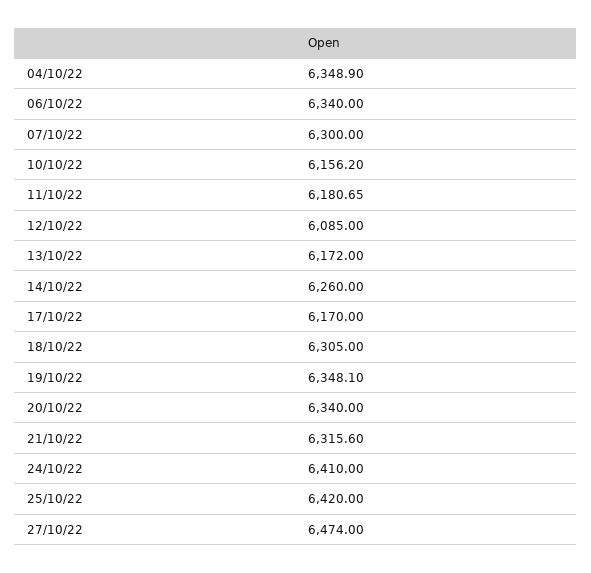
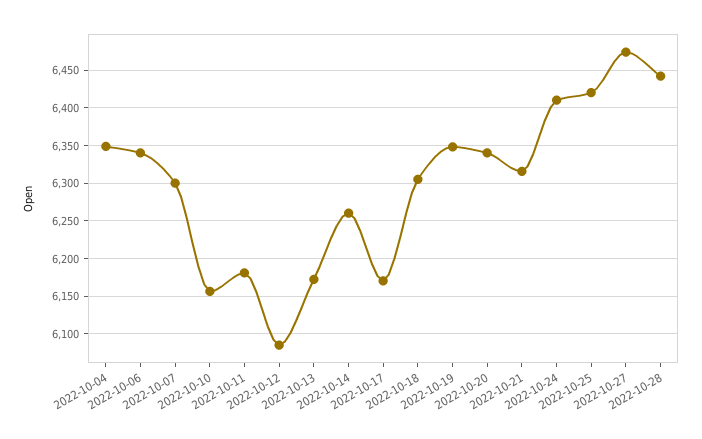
2022-10-28: none -> 6440

